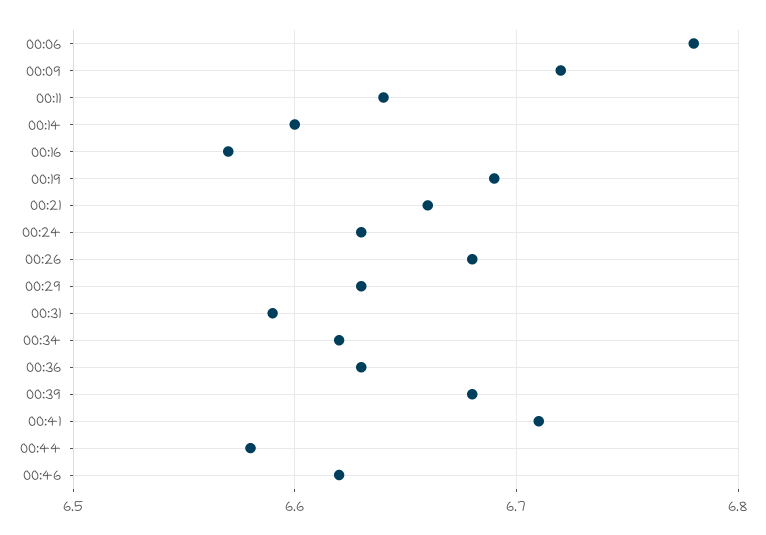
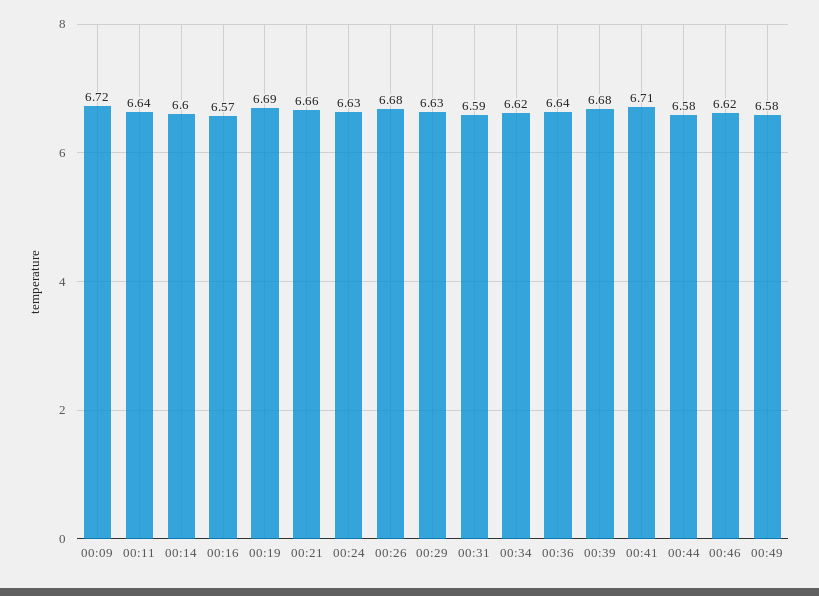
00:06: 6.78 -> none
00:36: 6.63 -> 6.64
00:49: none -> 6.58

